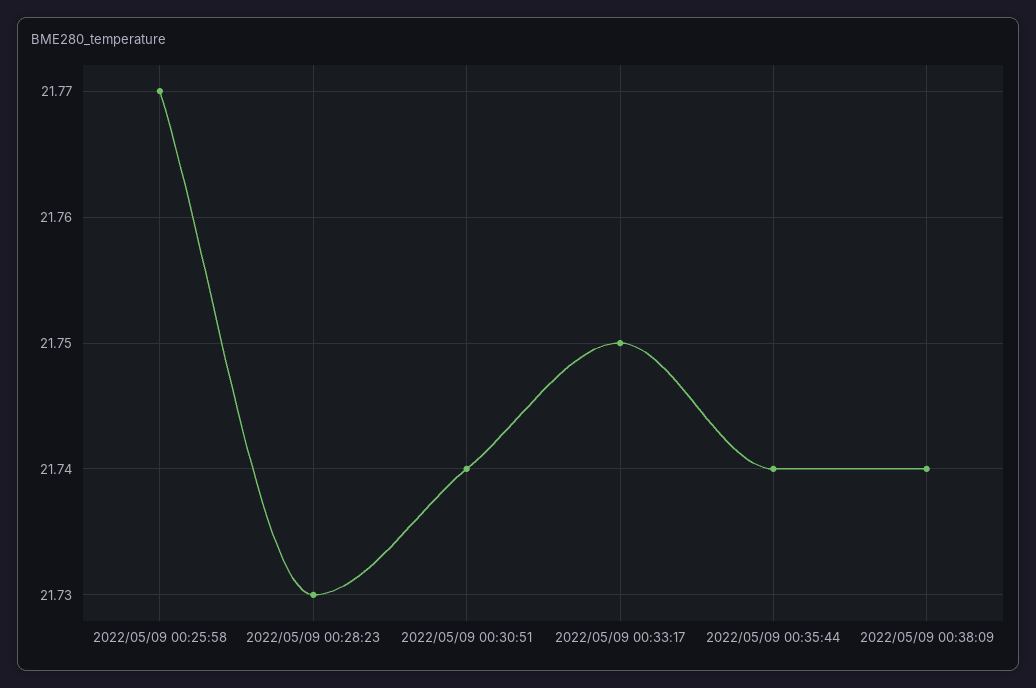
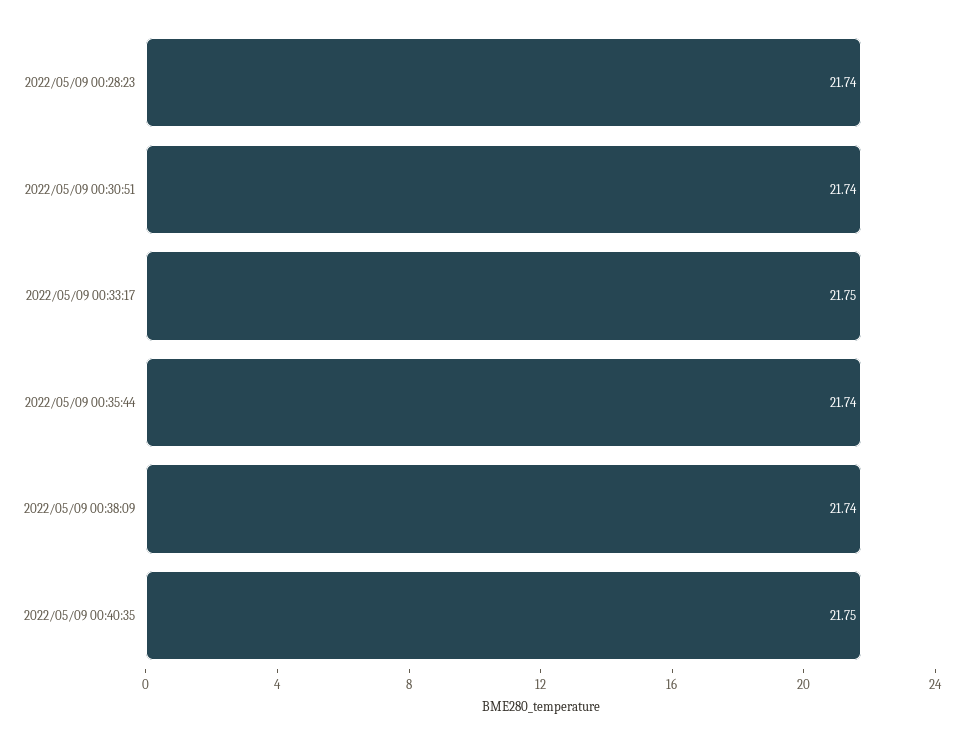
2022/05/09 00:25:58: 21.77 -> none
2022/05/09 00:28:23: 21.73 -> 21.74
2022/05/09 00:40:35: none -> 21.75

